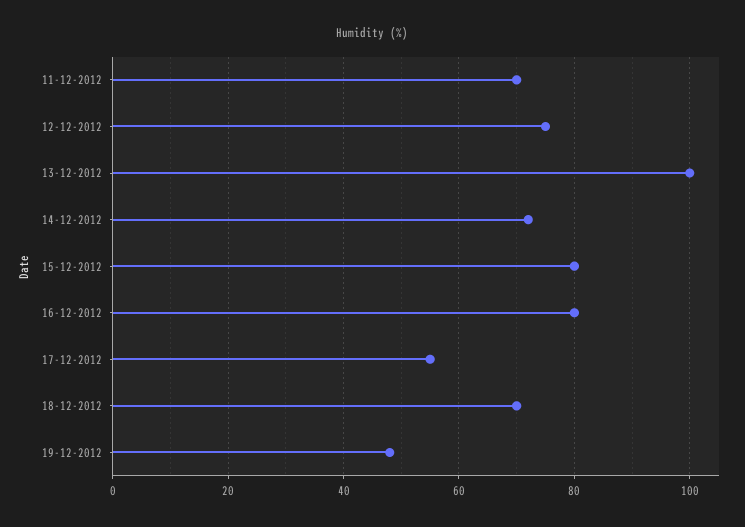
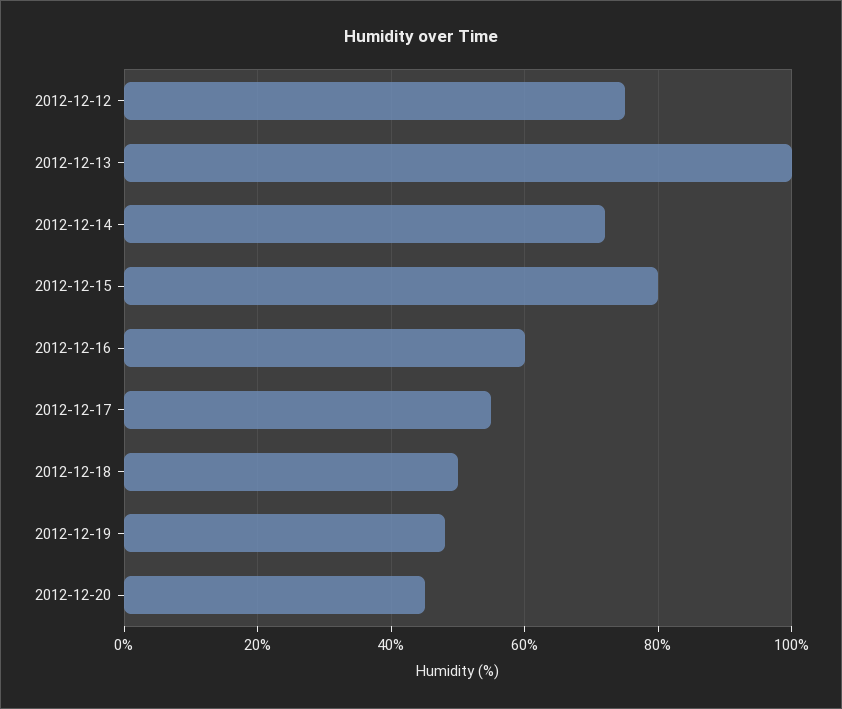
11-12-2012: 70 -> none
16-12-2012: 80 -> 60
18-12-2012: 70 -> 50
2012-12-20: none -> 45

